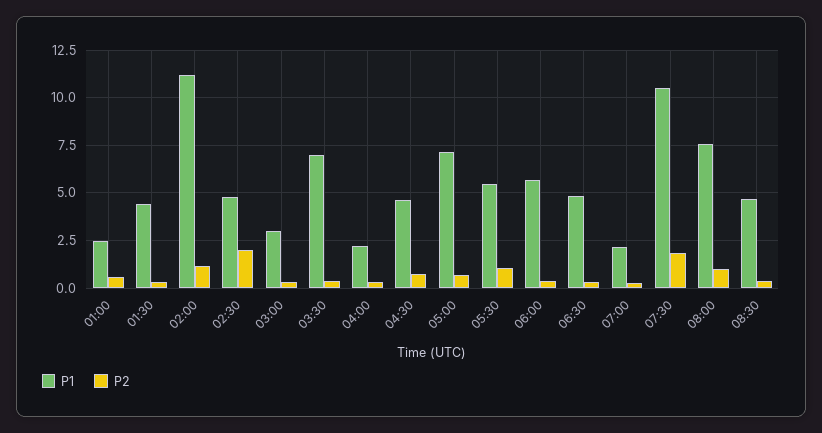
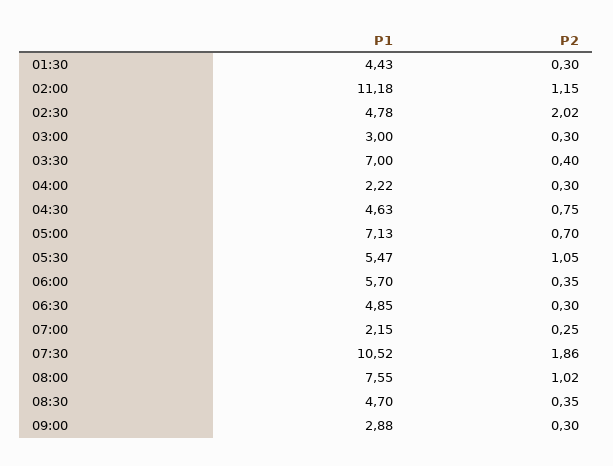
P1, 01:00: 2.5 -> none
P2, 01:00: 0.5 -> none
P1, 09:00: none -> 2.88
P2, 09:00: none -> 0.3

